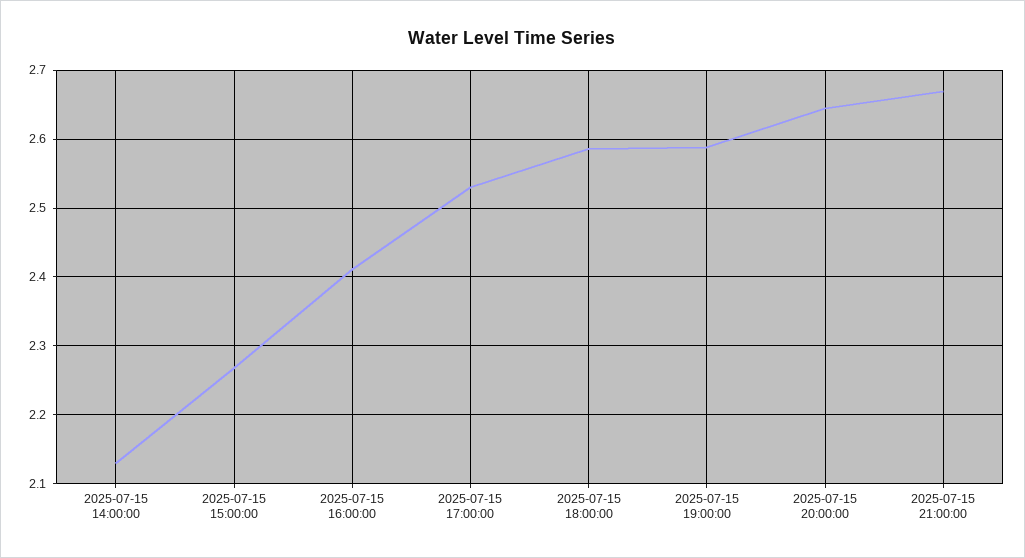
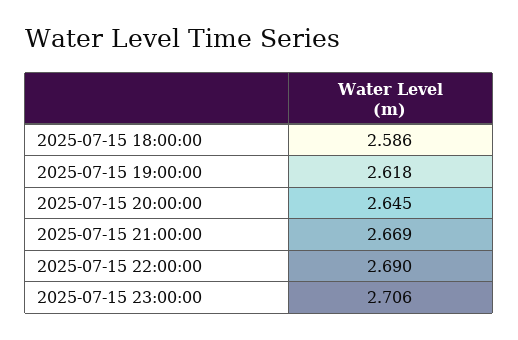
2025-07-15 14:00:00: 2.13 -> none
2025-07-15 15:00:00: 2.27 -> none
2025-07-15 16:00:00: 2.41 -> none
2025-07-15 17:00:00: 2.53 -> none
2025-07-15 19:00:00: 2.59 -> 2.618
2025-07-15 22:00:00: none -> 2.69
2025-07-15 23:00:00: none -> 2.706

